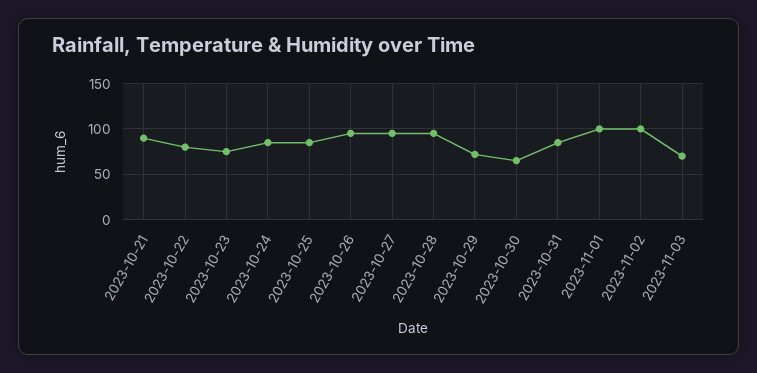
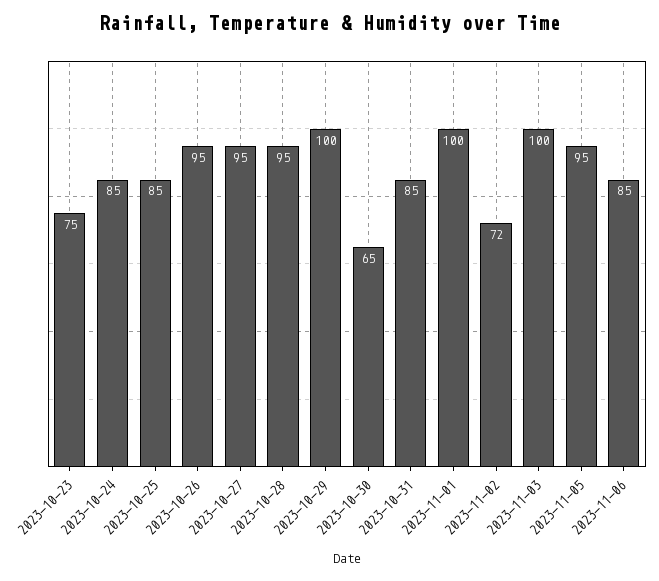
2023-10-21: 90 -> none
2023-10-22: 80 -> none
2023-10-29: 70 -> 100
2023-11-02: 100 -> 72
2023-11-03: 70 -> 100
2023-11-05: none -> 95
2023-11-06: none -> 85

